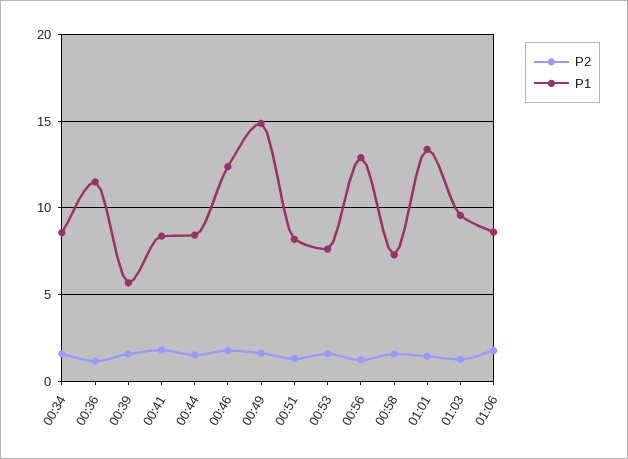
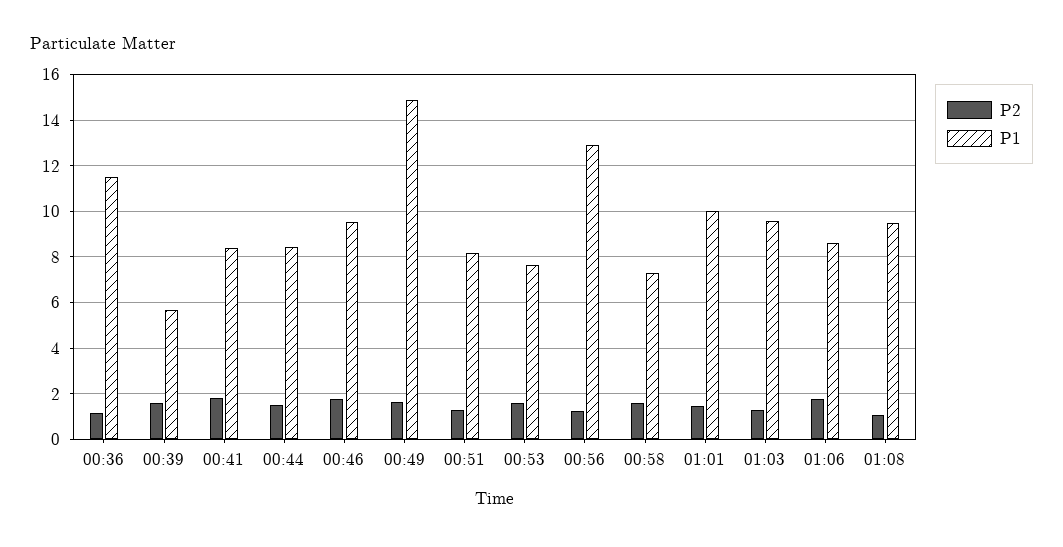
P2, 00:34: 1.5 -> none
P1, 00:34: 8.5 -> none
P1, 00:46: 12.5 -> 9.5
P1, 01:01: 13.5 -> 10
P2, 01:08: none -> 1
P1, 01:08: none -> 9.5

